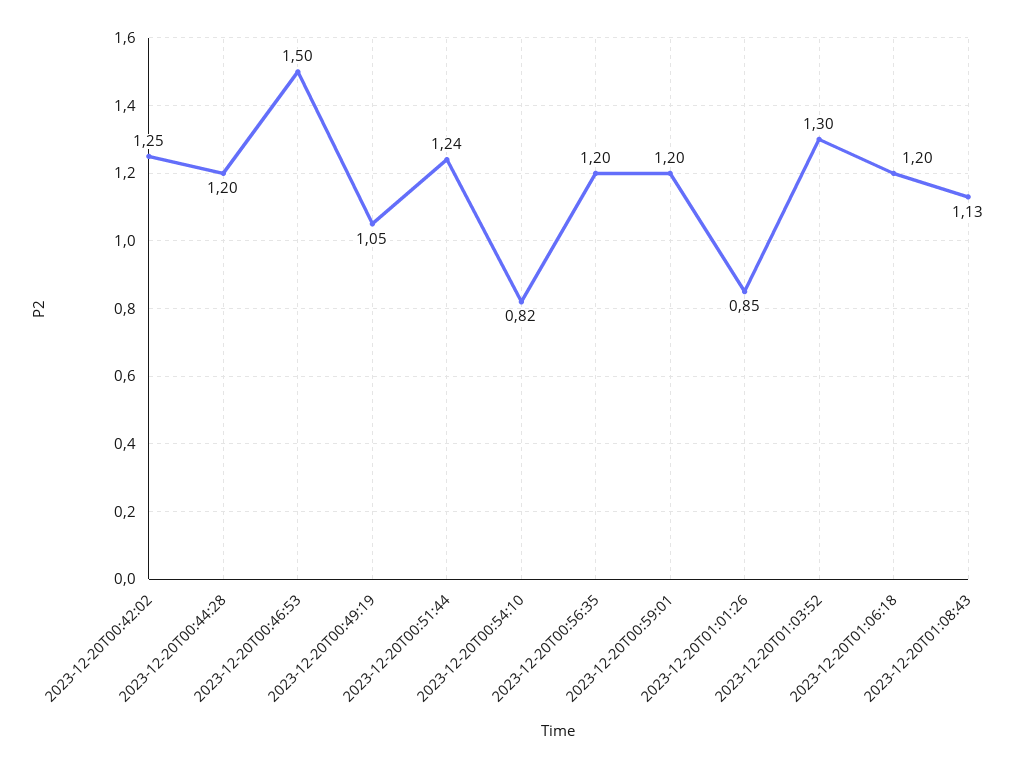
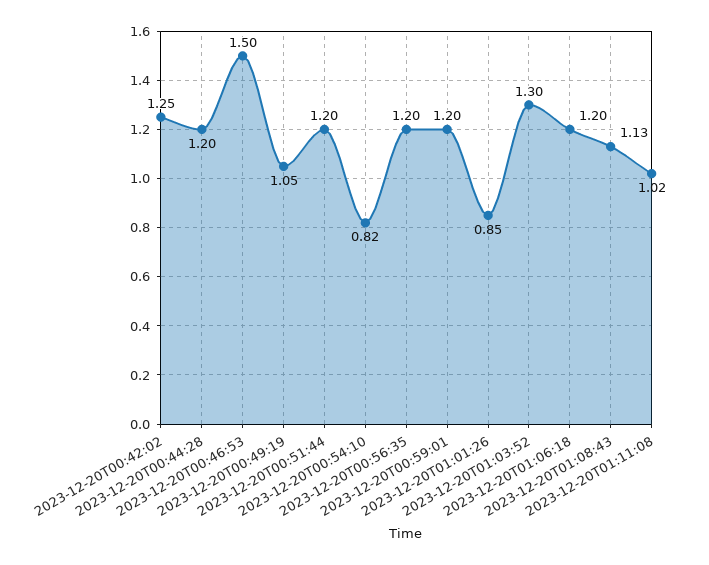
2023-12-20T00:51:44: 1.24 -> 1.2
2023-12-20T01:11:08: none -> 1.02

